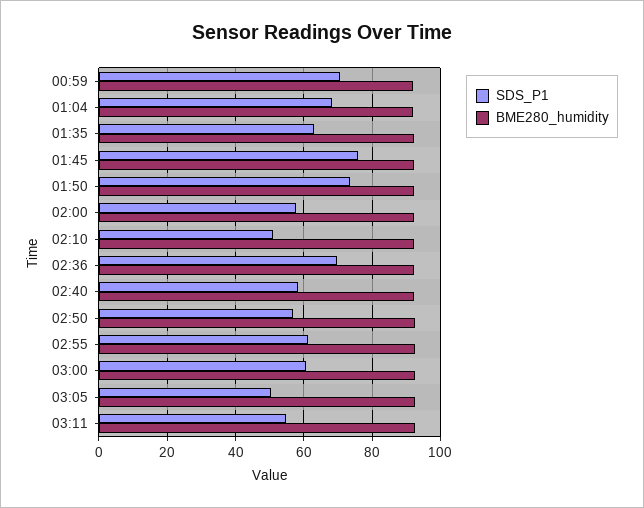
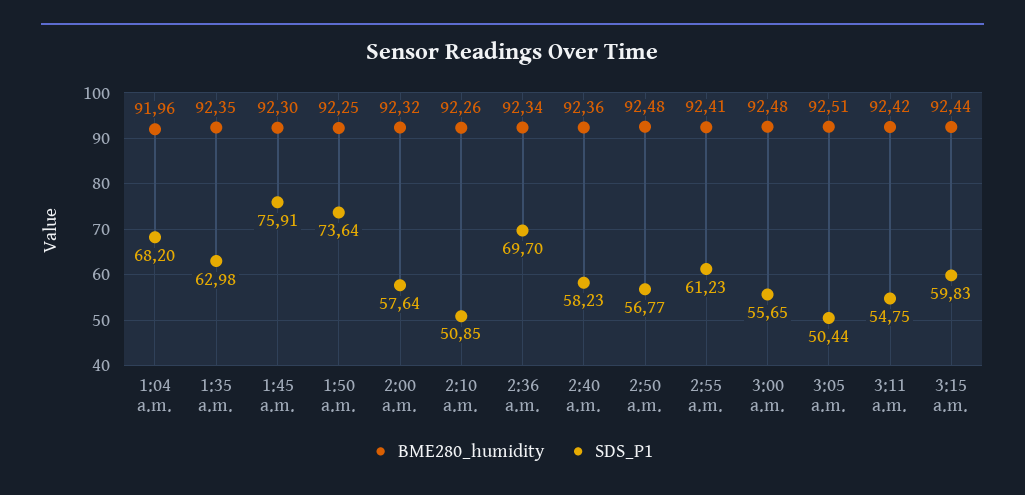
SDS_P1, 00:59: 70 -> none
BME280_humidity, 00:59: 92 -> none
SDS_P1, 03:00: 60 -> 55.65
BME280_humidity, 3:15 a.m.: none -> 92.44
SDS_P1, 3:15 a.m.: none -> 59.83

